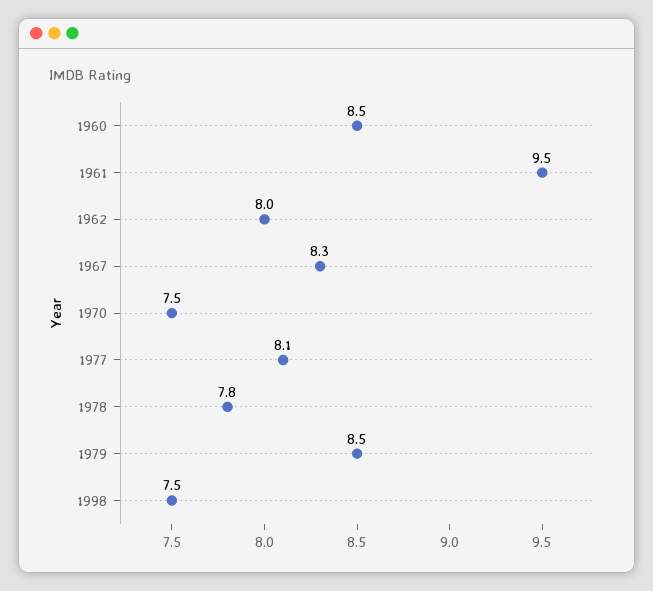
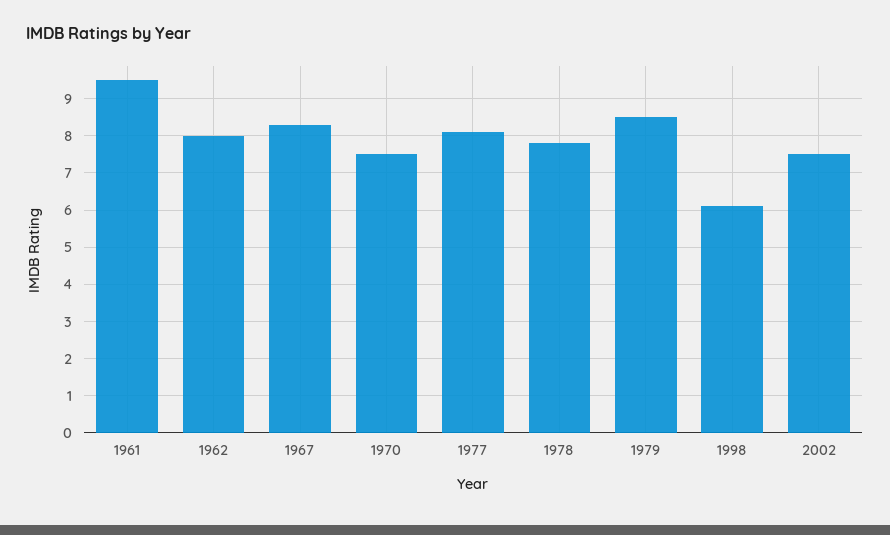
1960: 8.5 -> none
1998: 7.5 -> 6
2002: none -> 7.5

